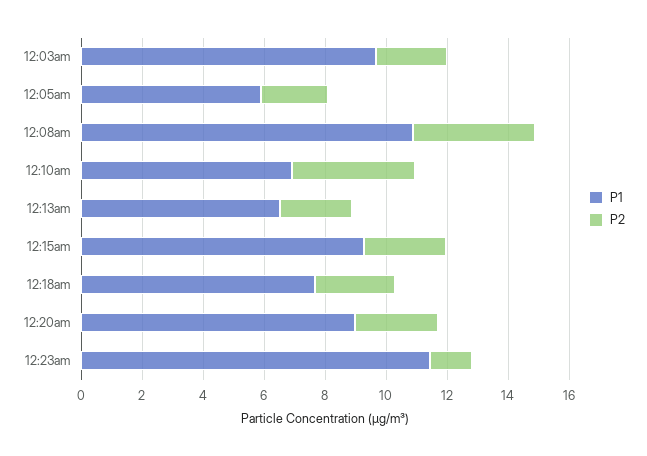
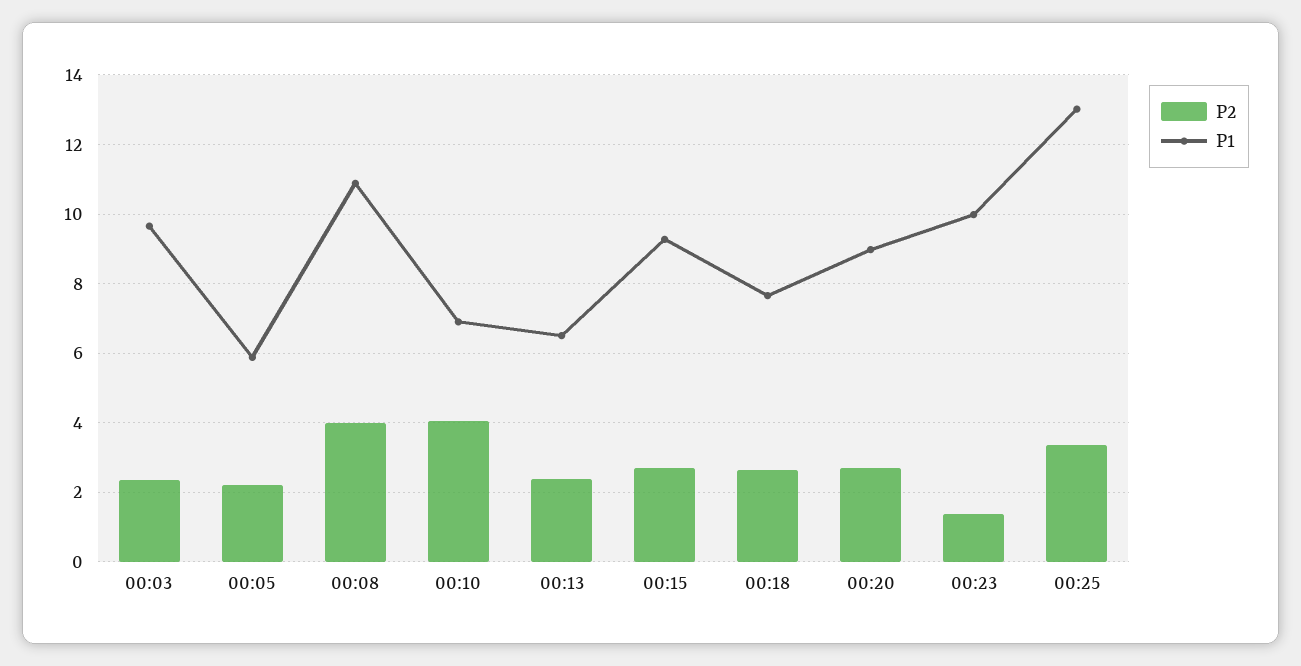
P1, 12:23am: 11.5 -> 10
P2, 00:25: none -> 3.4
P1, 00:25: none -> 13

